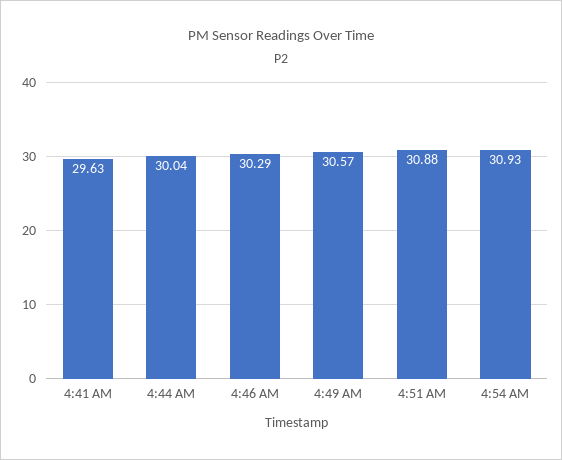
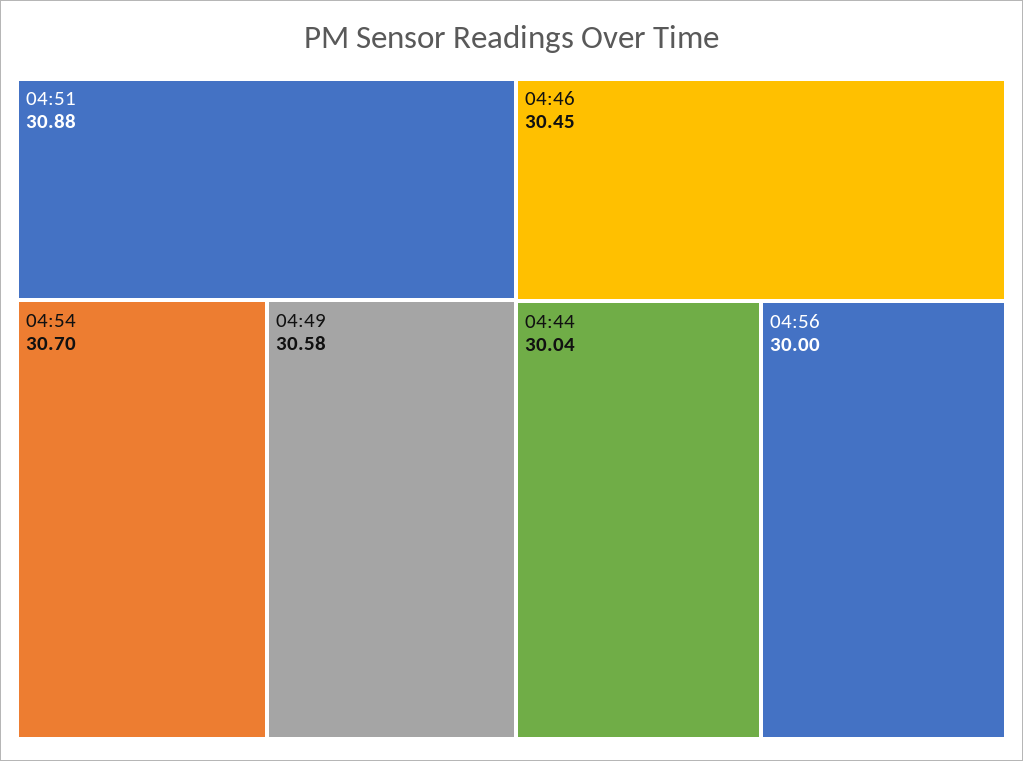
4:41 AM: 29.63 -> none
4:46 AM: 30.29 -> 30.45
4:49 AM: 30.57 -> 30.58
4:54 AM: 30.93 -> 30.7
04:56: none -> 30

